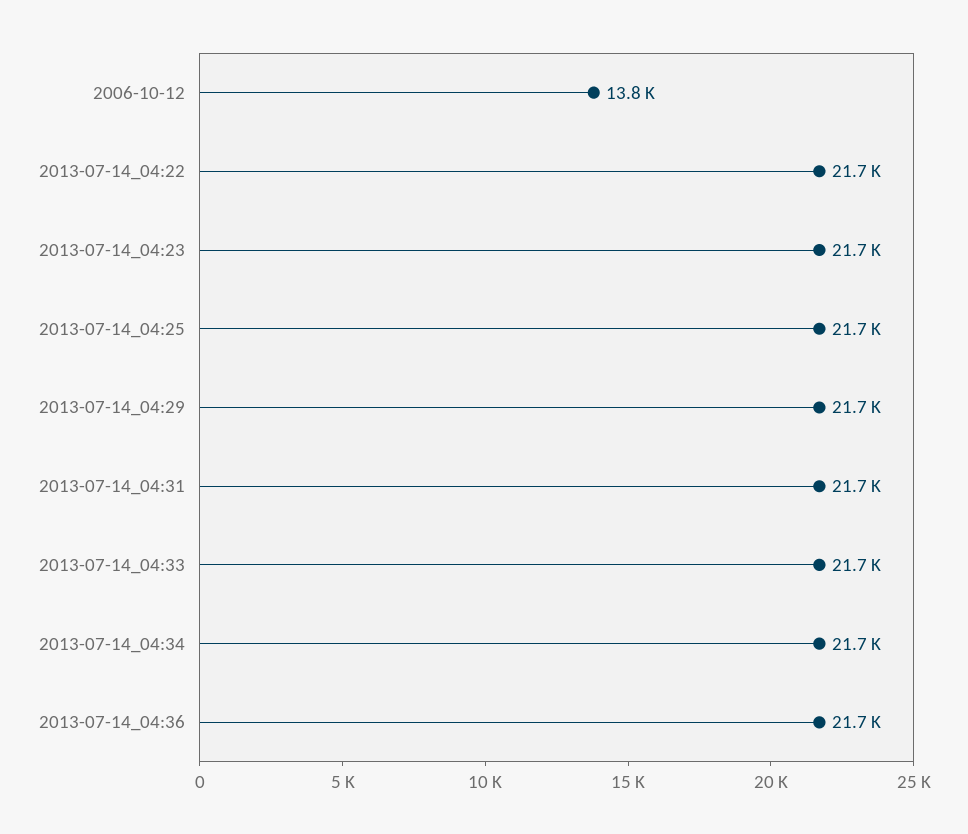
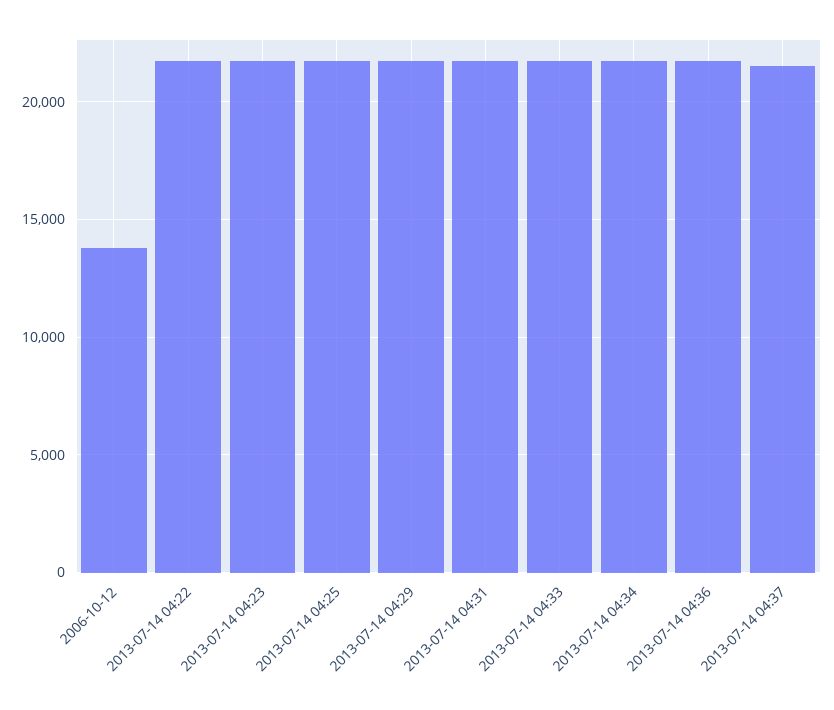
2013-07-14 04:37: none -> 21500

